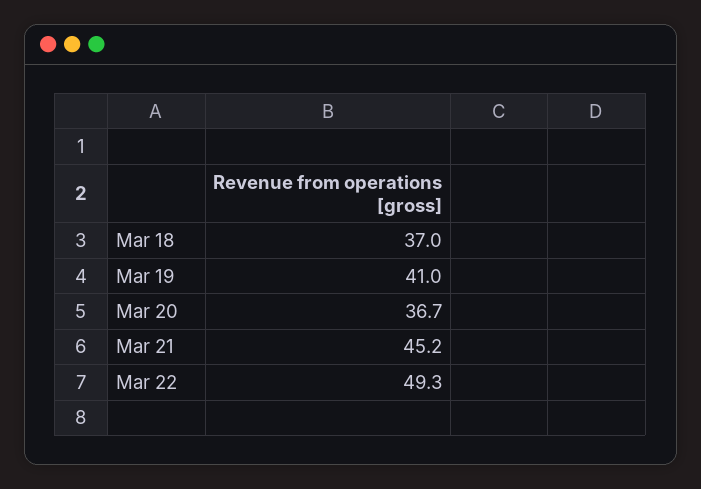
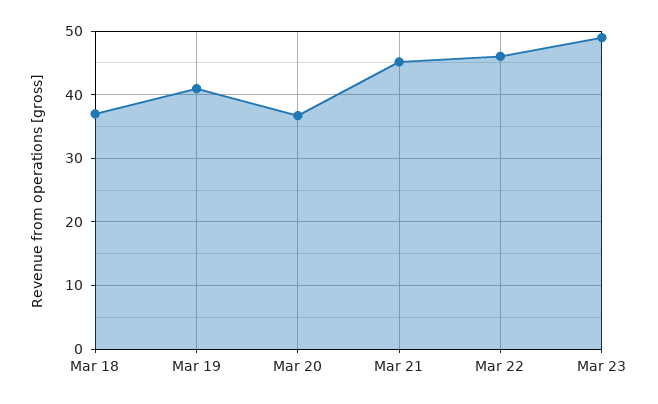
Mar 22: 49.3 -> 46
Mar 23: none -> 49

